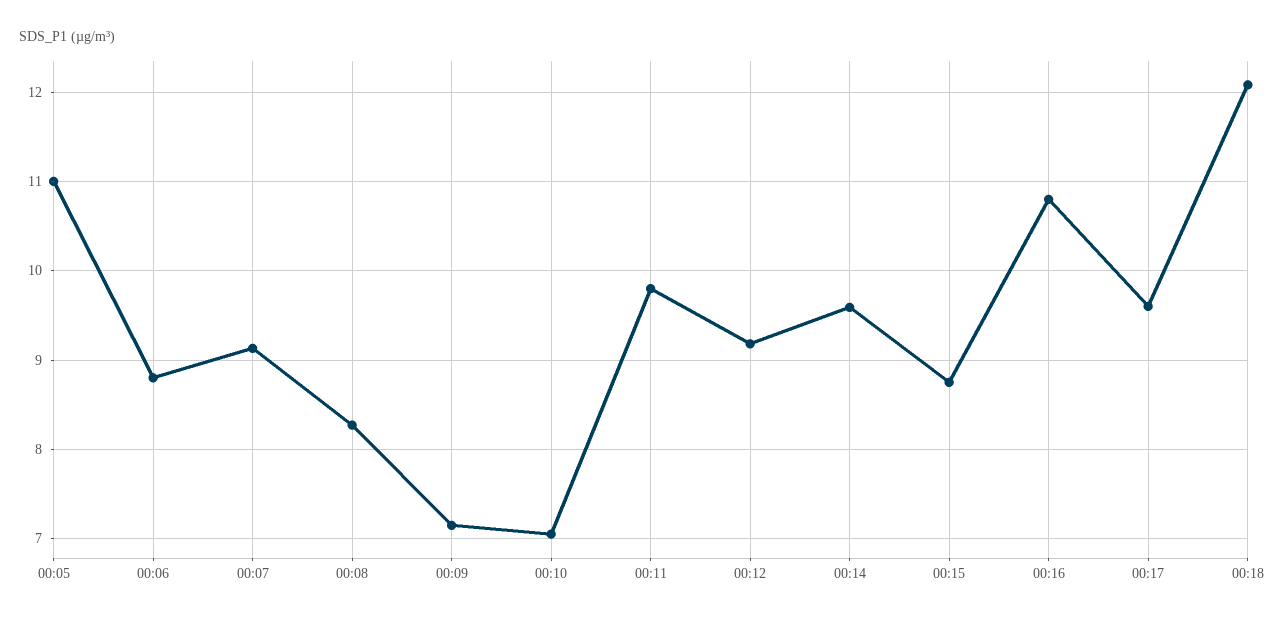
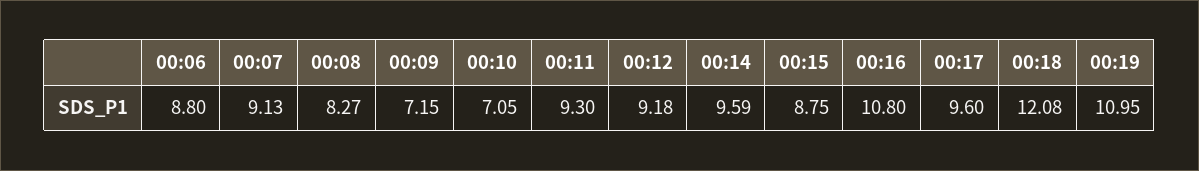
00:05: 11 -> none
00:11: 9.8 -> 9.3
00:19: none -> 10.95

